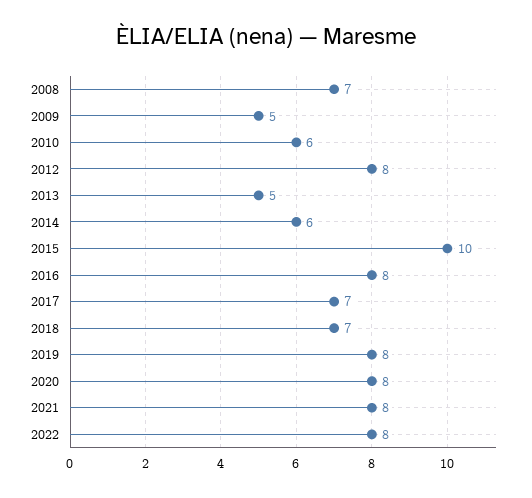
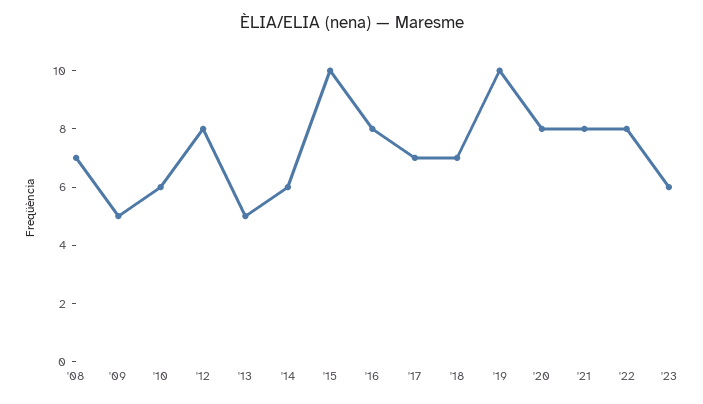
2019: 8 -> 10
'23: none -> 6

